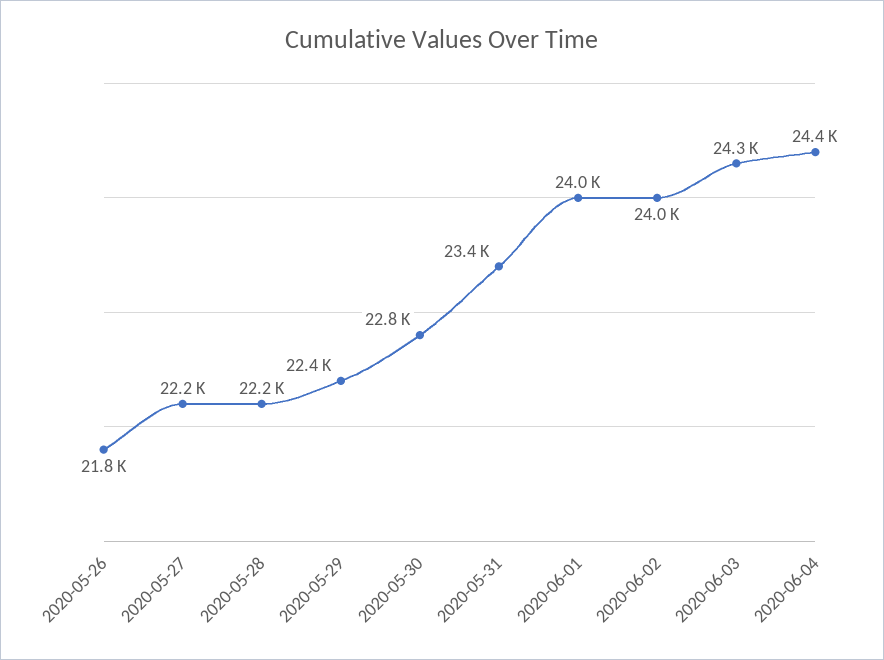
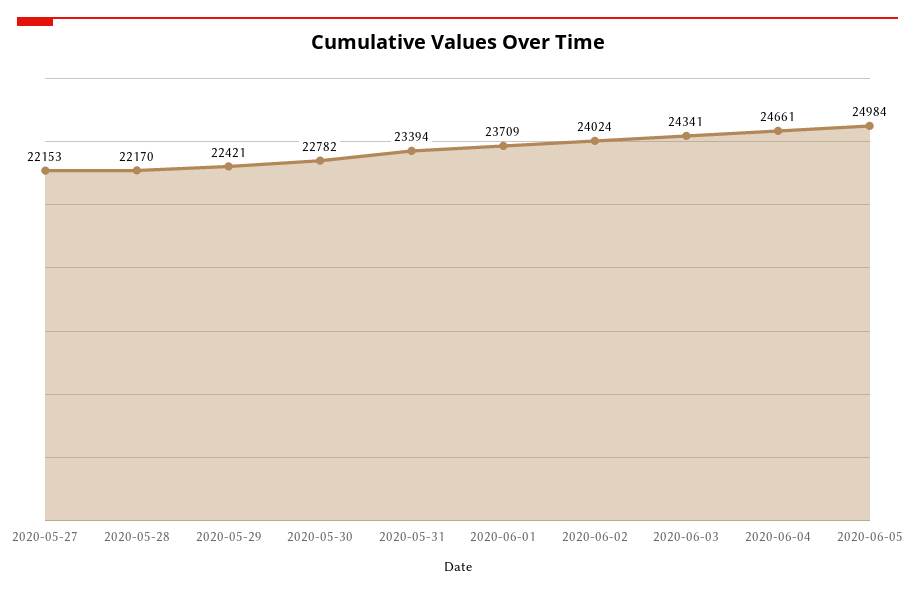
2020-05-26: 21800 -> none
2020-06-01: 24000 -> 23709
2020-06-04: 24400 -> 24661
2020-06-05: none -> 24984

